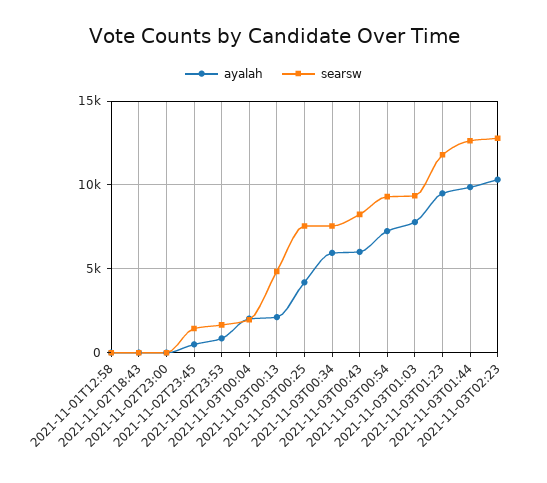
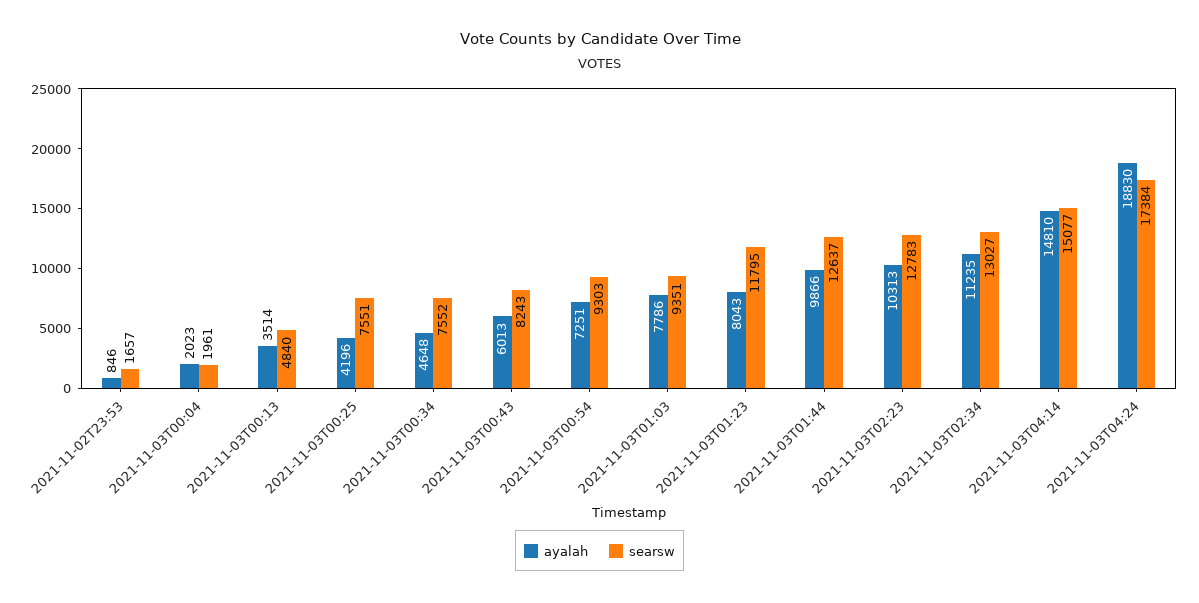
ayalah, 2021-11-01T12:58: 0 -> none
searsw, 2021-11-01T12:58: 0 -> none
ayalah, 2021-11-02T18:43: 0 -> none
searsw, 2021-11-02T18:43: 0 -> none
ayalah, 2021-11-02T23:00: 0 -> none
searsw, 2021-11-02T23:00: 0 -> none
ayalah, 2021-11-02T23:45: 500 -> none
searsw, 2021-11-02T23:45: 1500 -> none
ayalah, 2021-11-03T00:13: 2000 -> 3514
ayalah, 2021-11-03T00:34: 6000 -> 4648
ayalah, 2021-11-03T01:23: 9500 -> 8043
ayalah, 2021-11-03T02:34: none -> 11235
searsw, 2021-11-03T02:34: none -> 13027
ayalah, 2021-11-03T04:14: none -> 14810
searsw, 2021-11-03T04:14: none -> 15077
ayalah, 2021-11-03T04:24: none -> 18830
searsw, 2021-11-03T04:24: none -> 17384

